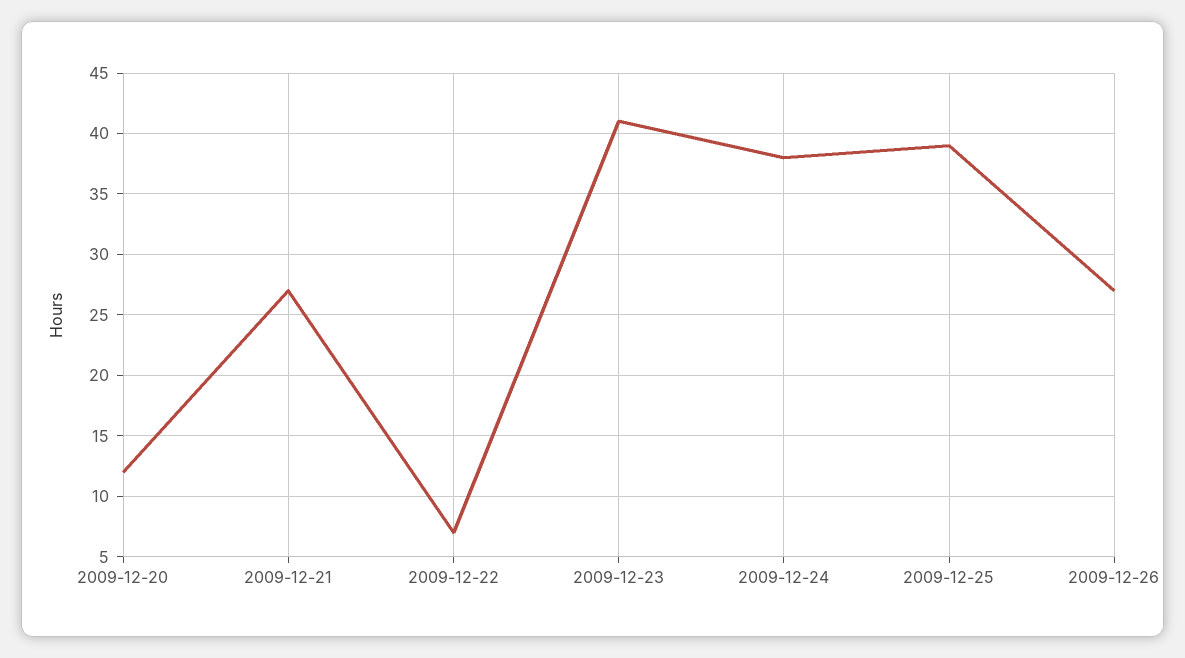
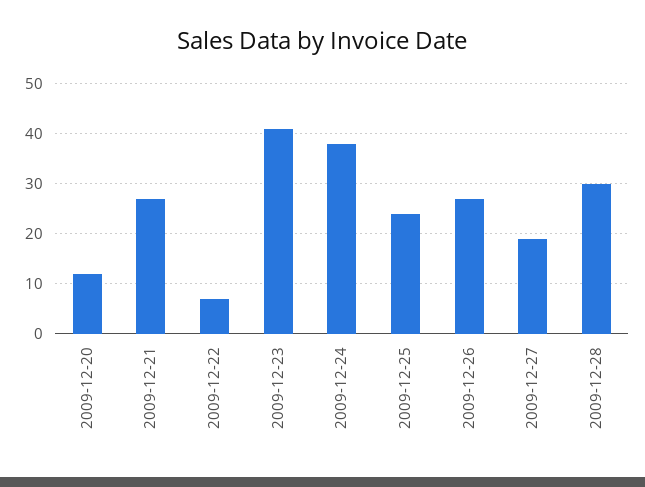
2009-12-25: 39 -> 25
2009-12-27: none -> 20
2009-12-28: none -> 30

